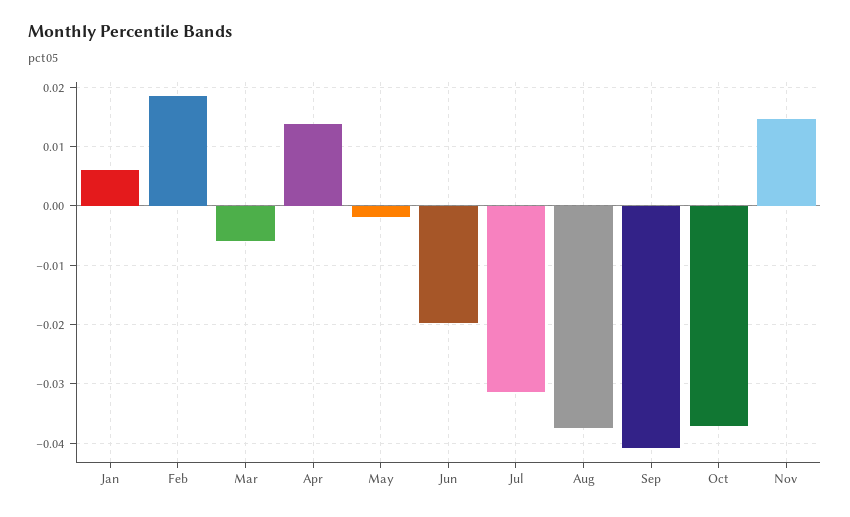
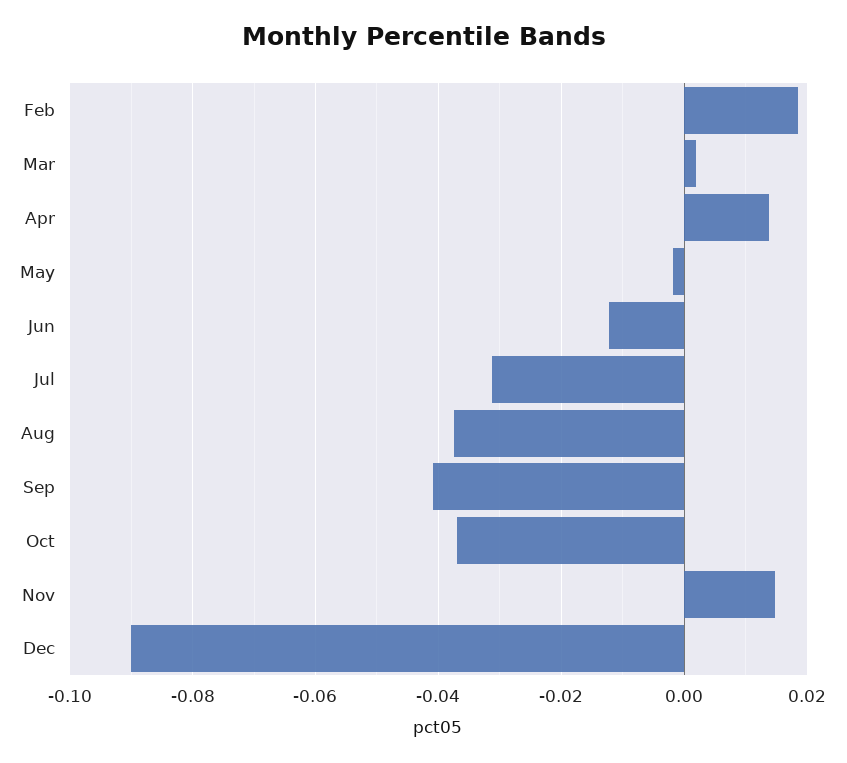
Jan: 0.006 -> none
Mar: -0.006 -> 0.002
Jun: -0.02 -> -0.012
Dec: none -> -0.09

